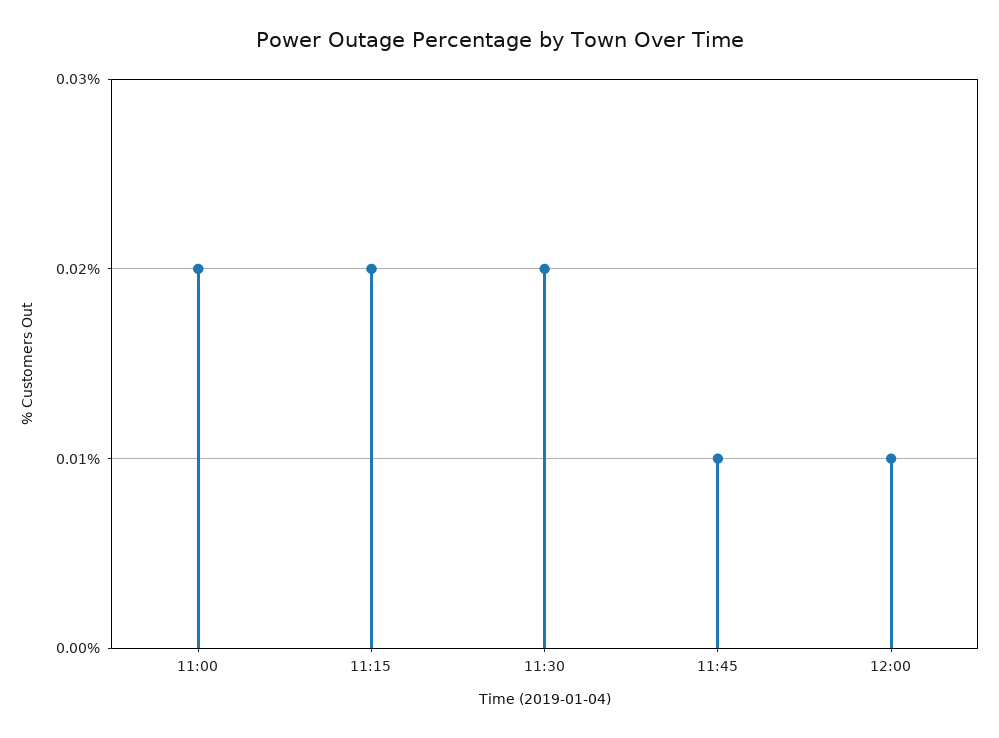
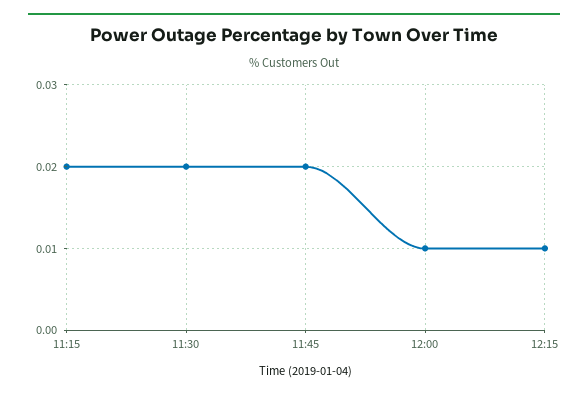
11:00: 0.02 -> none
11:45: 0.01 -> 0.02
12:15: none -> 0.01

